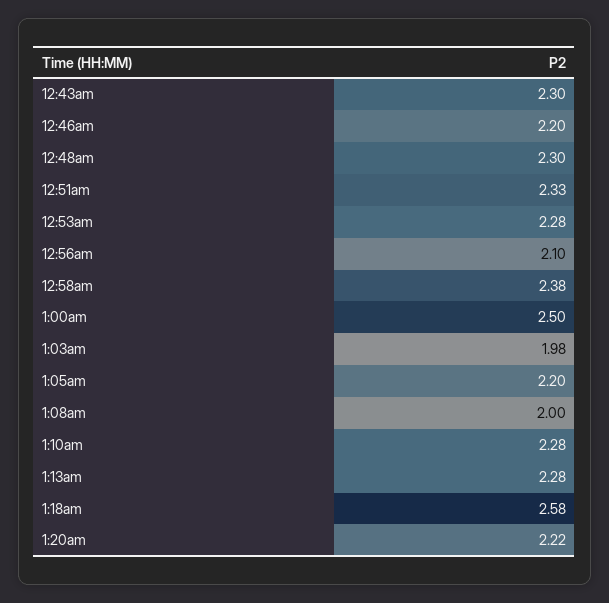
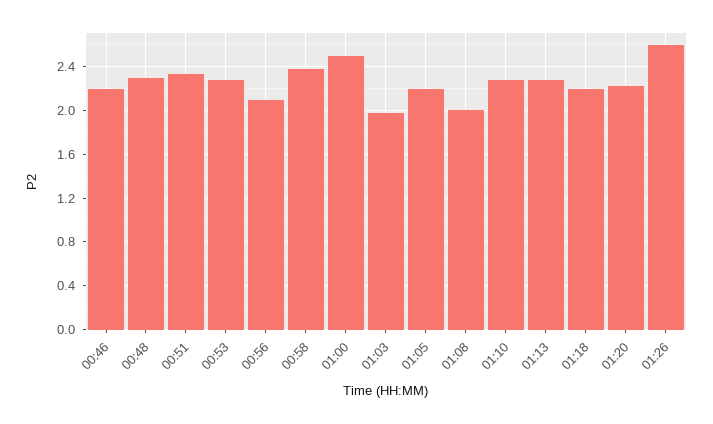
12:43am: 2.3 -> none
1:18am: 2.58 -> 2.2
01:26: none -> 2.6

